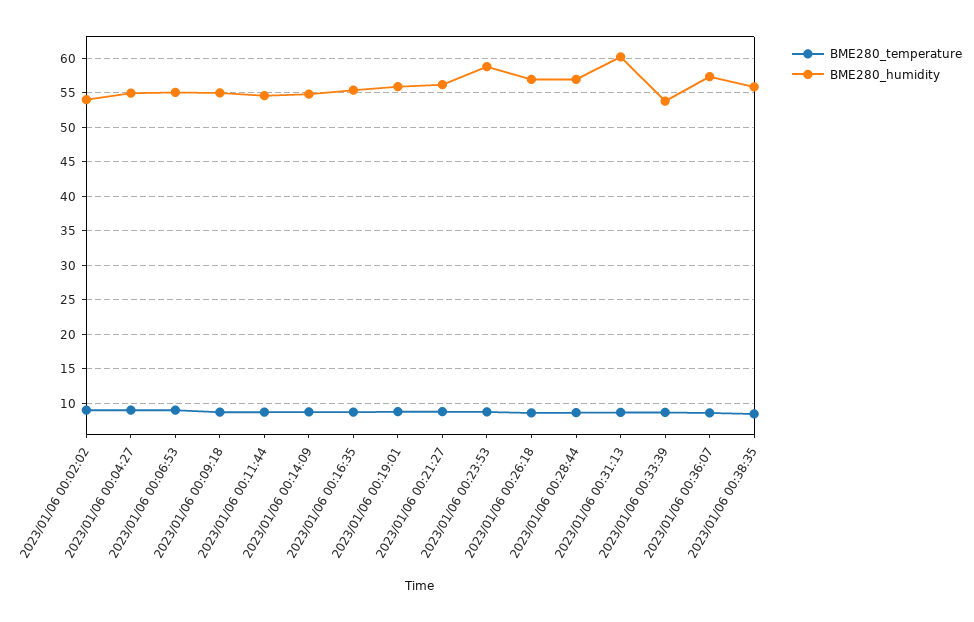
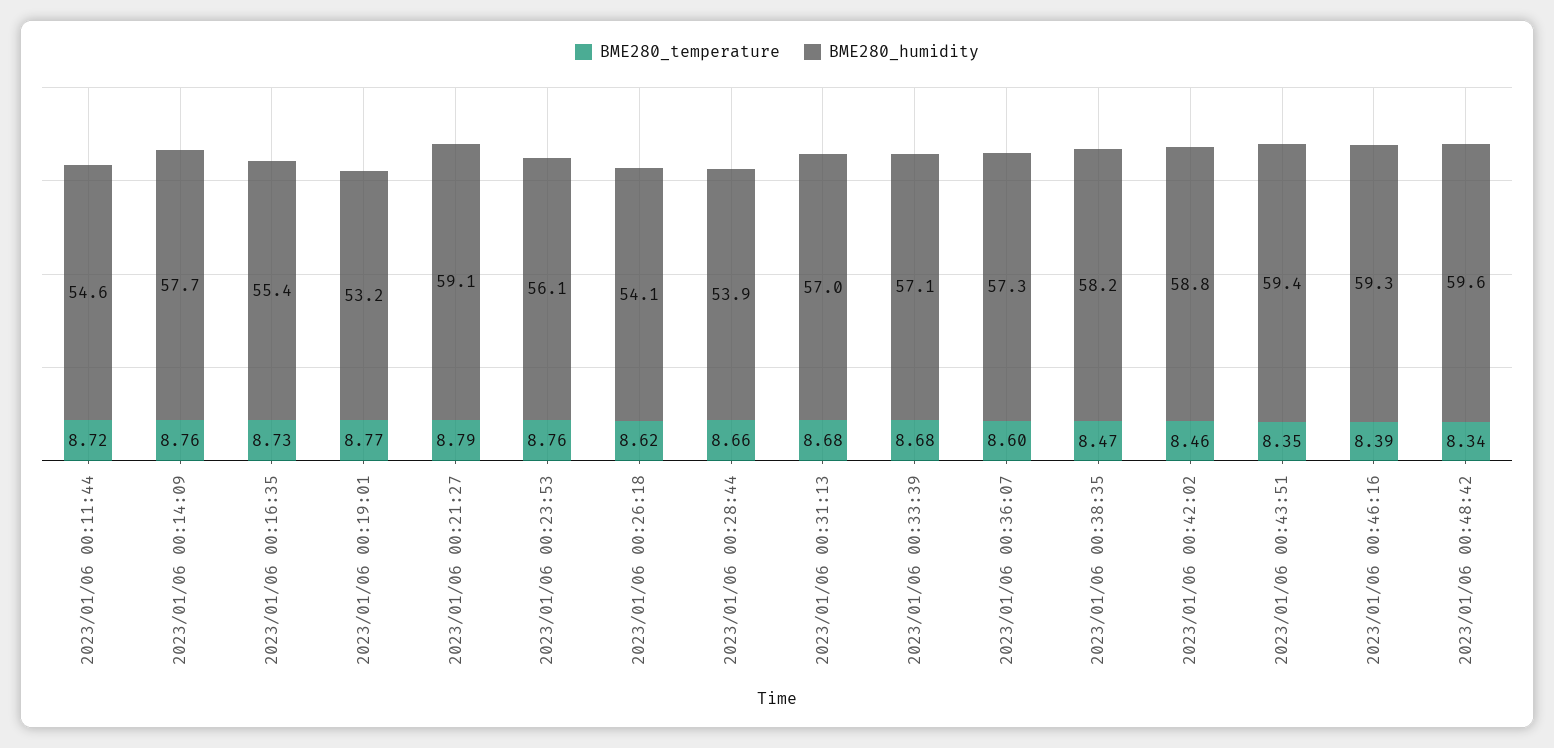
BME280_temperature, 2023/01/06 00:02:02: 9 -> none
BME280_humidity, 2023/01/06 00:02:02: 54 -> none
BME280_temperature, 2023/01/06 00:04:27: 9 -> none
BME280_humidity, 2023/01/06 00:04:27: 55 -> none
BME280_temperature, 2023/01/06 00:06:53: 9 -> none
BME280_humidity, 2023/01/06 00:06:53: 55 -> none
BME280_temperature, 2023/01/06 00:09:18: 9 -> none
BME280_humidity, 2023/01/06 00:09:18: 55 -> none
BME280_humidity, 2023/01/06 00:14:09: 55 -> 57.7
BME280_humidity, 2023/01/06 00:19:01: 56 -> 53.2
BME280_humidity, 2023/01/06 00:21:27: 56 -> 59.1
BME280_humidity, 2023/01/06 00:23:53: 59 -> 56.1
BME280_humidity, 2023/01/06 00:26:18: 57 -> 54.1
BME280_humidity, 2023/01/06 00:28:44: 57 -> 53.9
BME280_humidity, 2023/01/06 00:31:13: 60 -> 57
BME280_humidity, 2023/01/06 00:33:39: 54 -> 57.1
BME280_humidity, 2023/01/06 00:38:35: 56 -> 58.2
BME280_temperature, 2023/01/06 00:42:02: none -> 8.46
BME280_humidity, 2023/01/06 00:42:02: none -> 58.8
BME280_temperature, 2023/01/06 00:43:51: none -> 8.35
BME280_humidity, 2023/01/06 00:43:51: none -> 59.4
BME280_temperature, 2023/01/06 00:46:16: none -> 8.39
BME280_humidity, 2023/01/06 00:46:16: none -> 59.3
BME280_temperature, 2023/01/06 00:48:42: none -> 8.34
BME280_humidity, 2023/01/06 00:48:42: none -> 59.6

